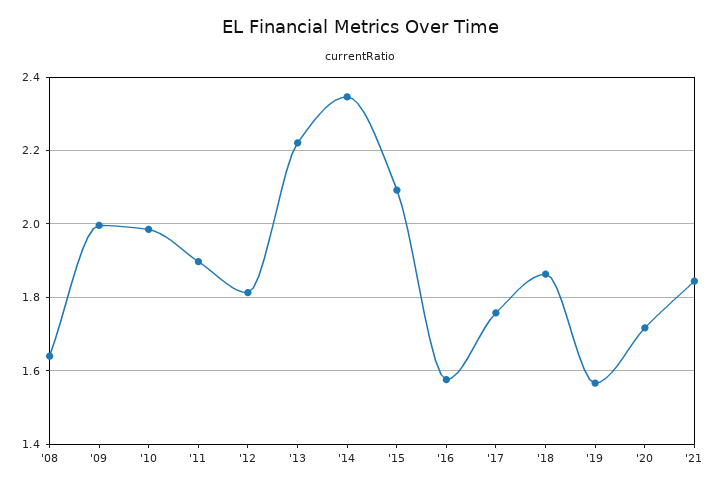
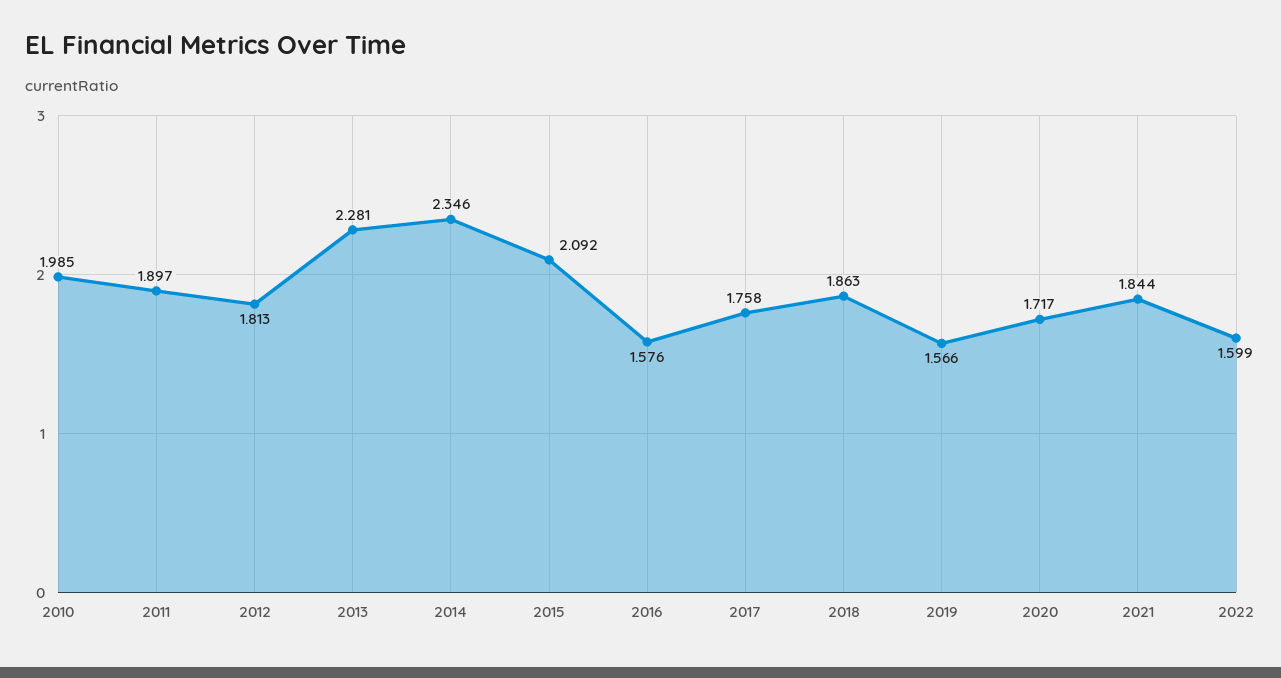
'08: 1.64 -> none
'09: 2 -> none
'13: 2.22 -> 2.281
2022: none -> 1.599

